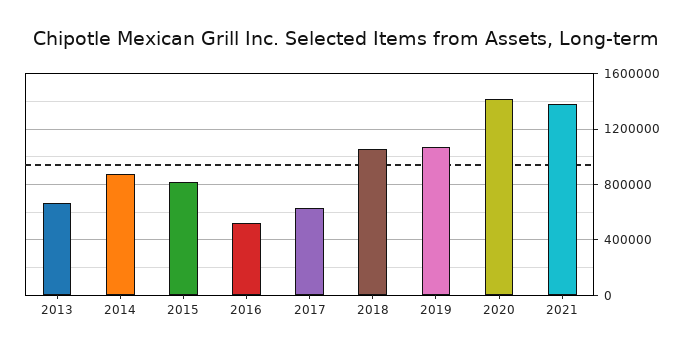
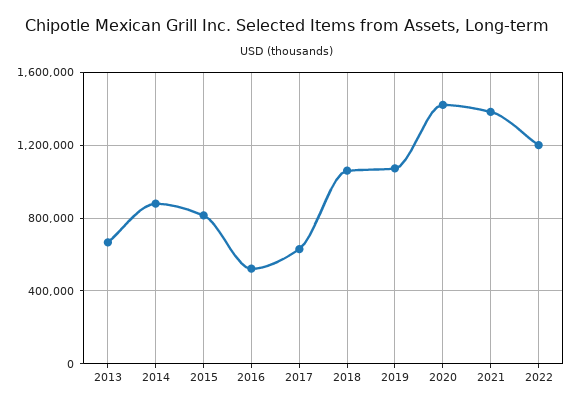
2022: none -> 1200000

